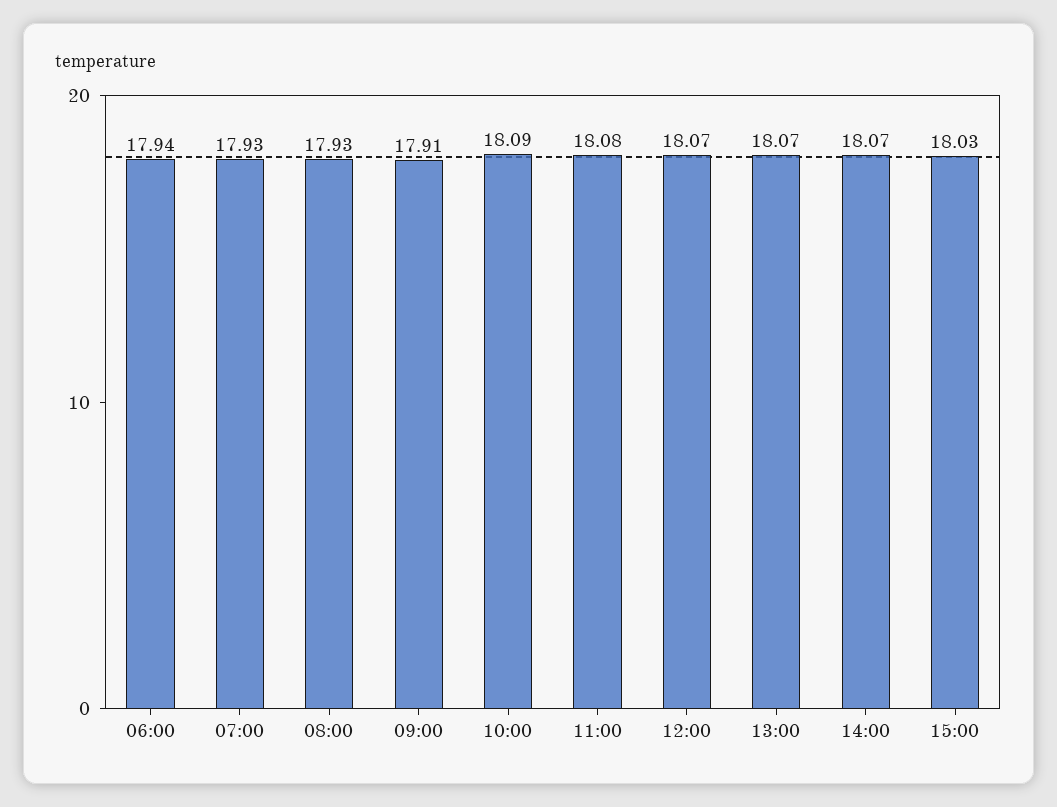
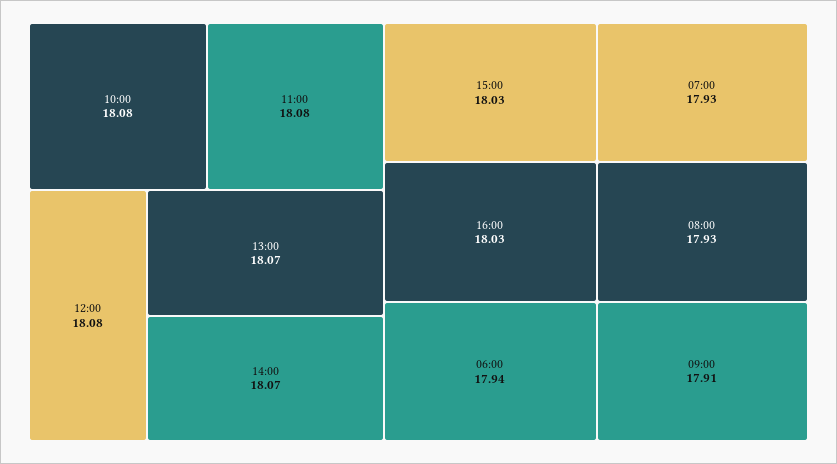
10:00: 18.09 -> 18.08
12:00: 18.07 -> 18.08
16:00: none -> 18.03

